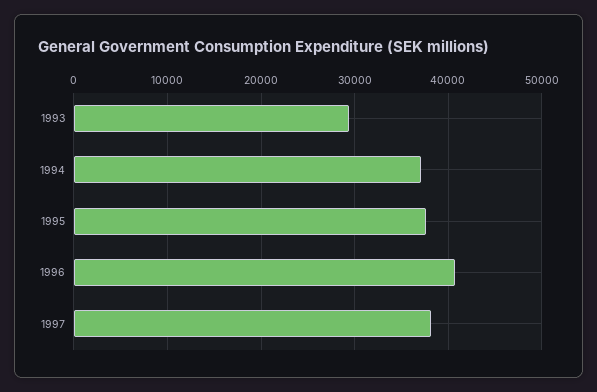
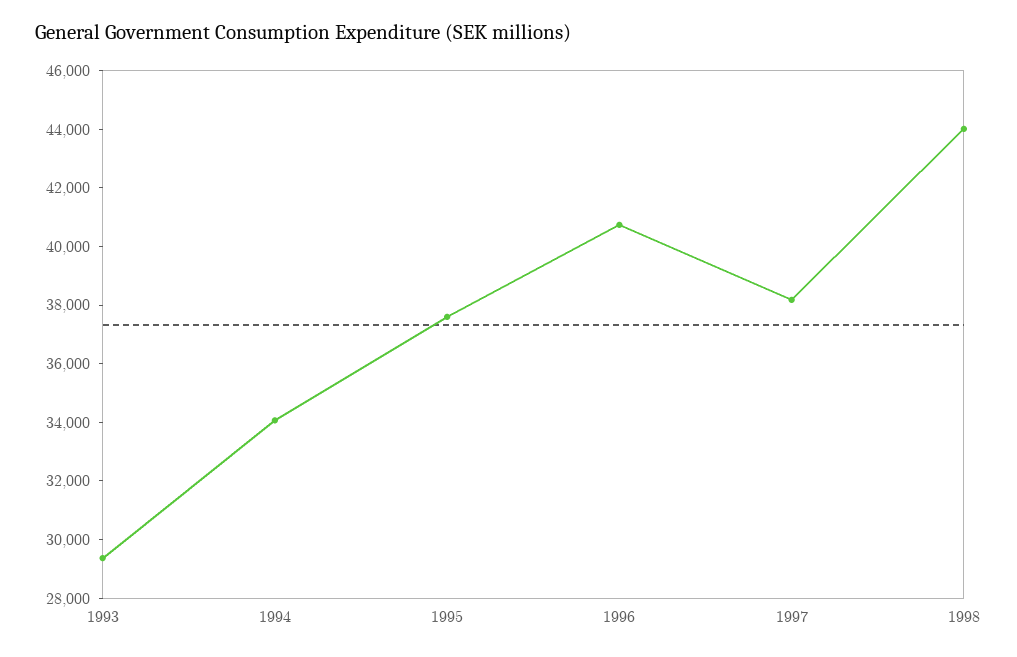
1994: 37000 -> 34000
1998: none -> 44000

